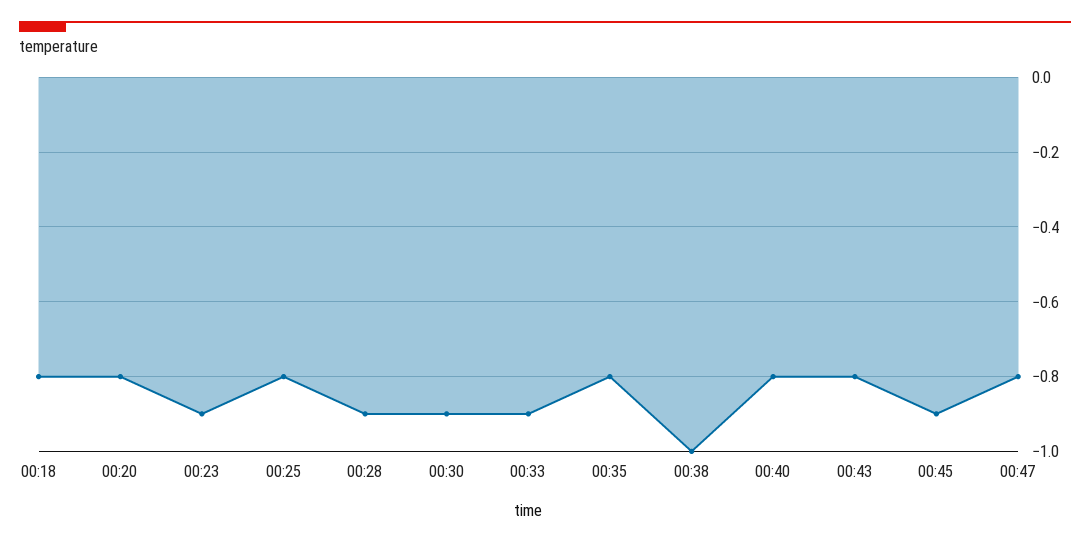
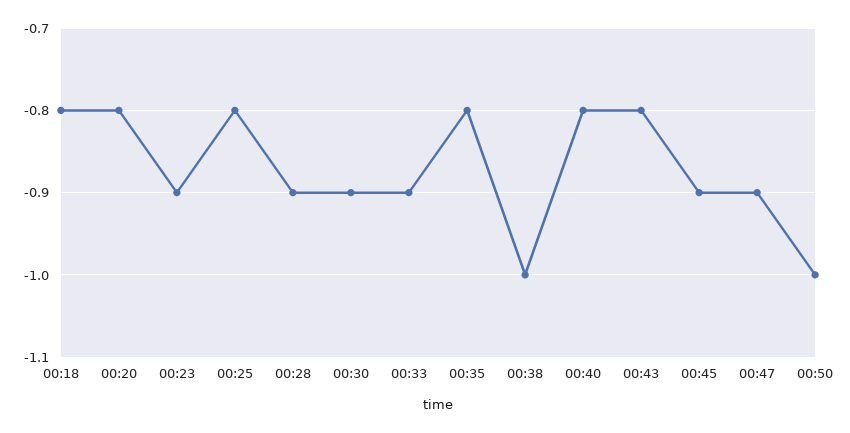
00:47: -0.8 -> -0.9
00:50: none -> -1

